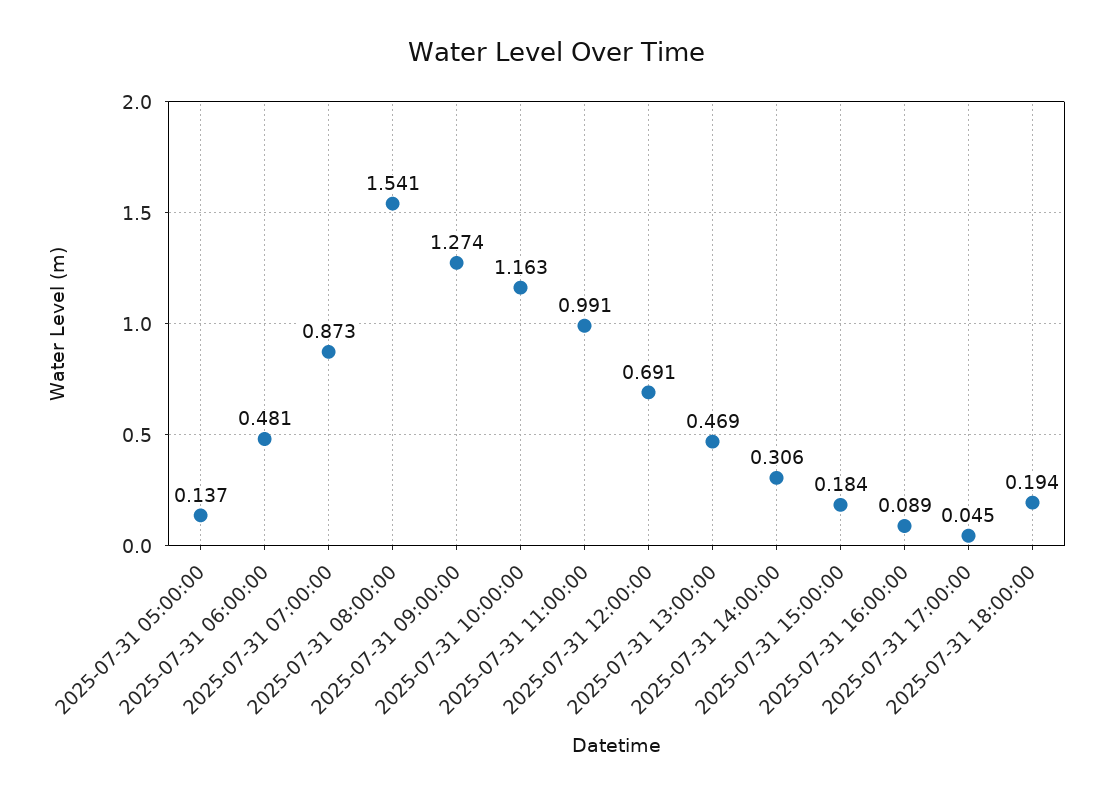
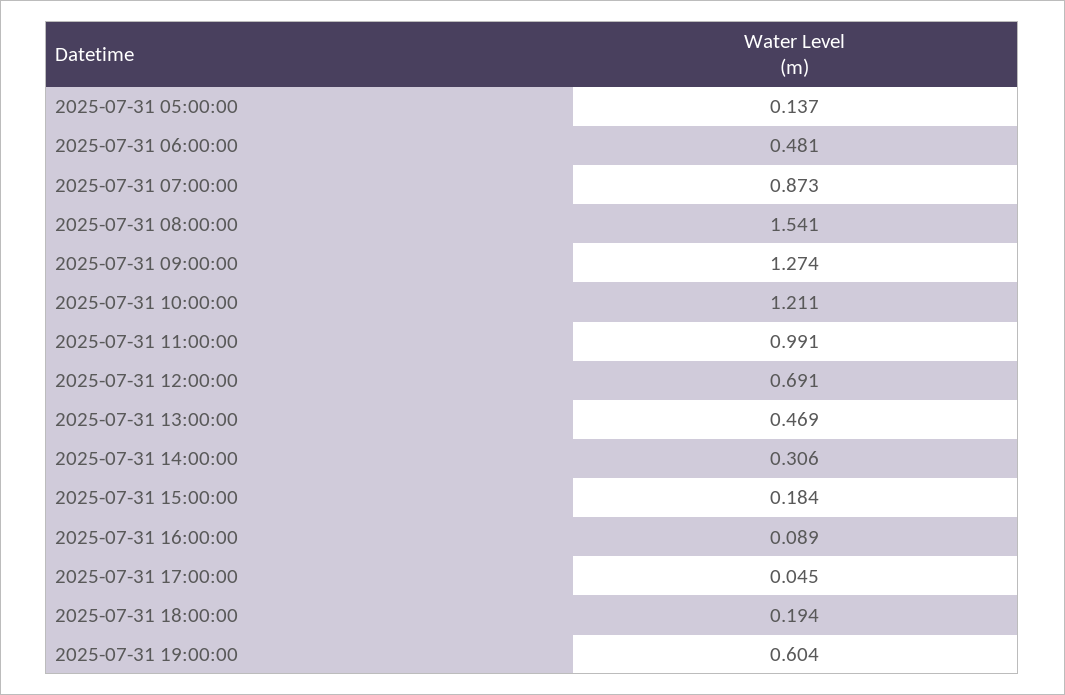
2025-07-31 10:00:00: 1.163 -> 1.211
2025-07-31 19:00:00: none -> 0.604

